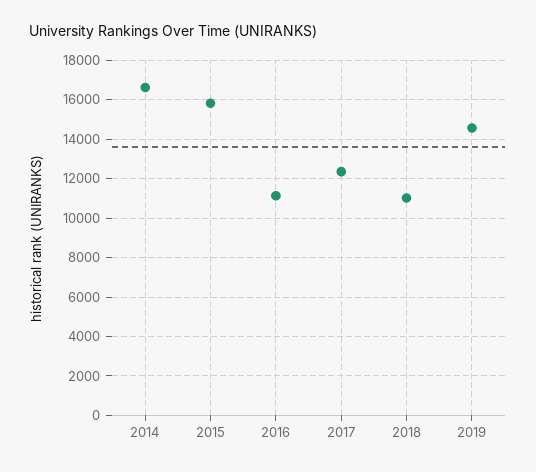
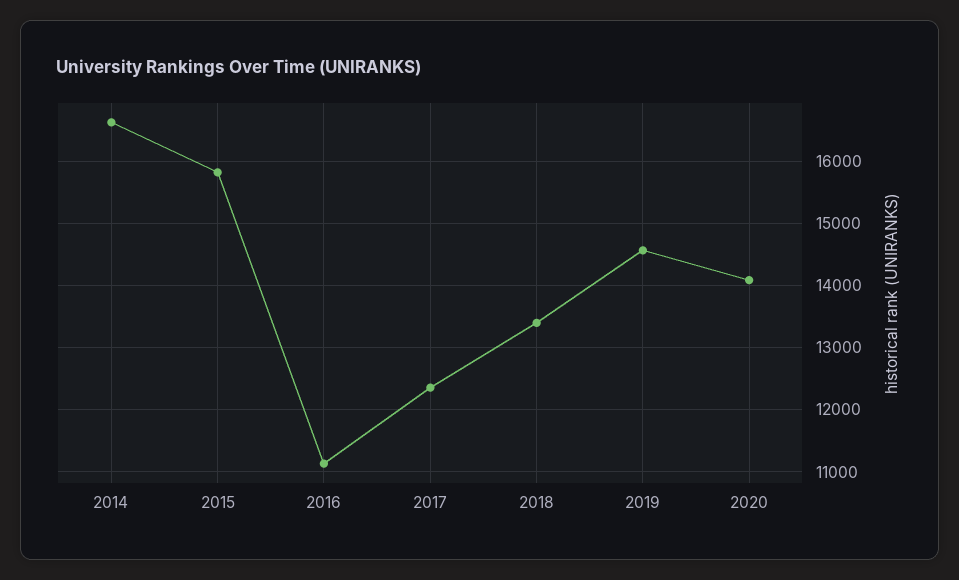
2018: 11000 -> 13400
2020: none -> 14100

